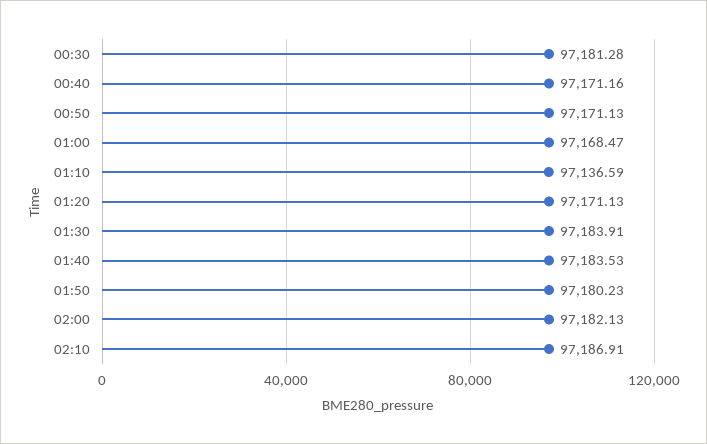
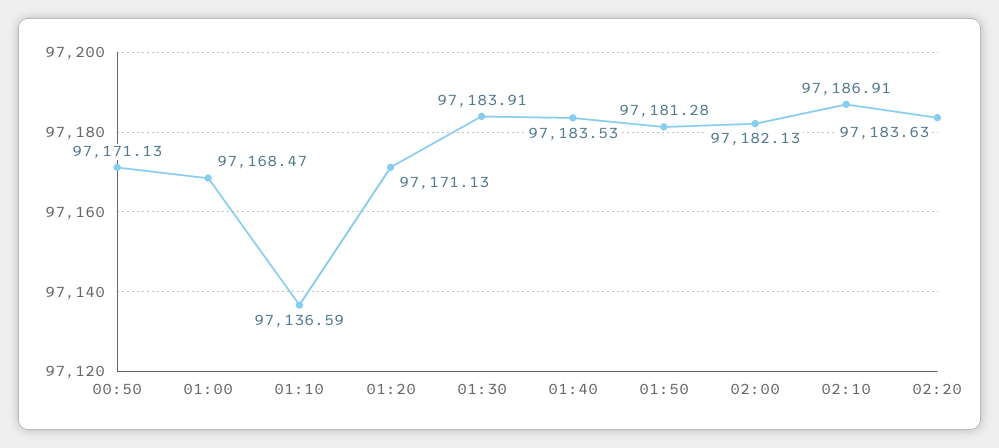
00:30: 97181.28 -> none
00:40: 97171.16 -> none
01:50: 97180.23 -> 97181.28
02:20: none -> 97183.63

